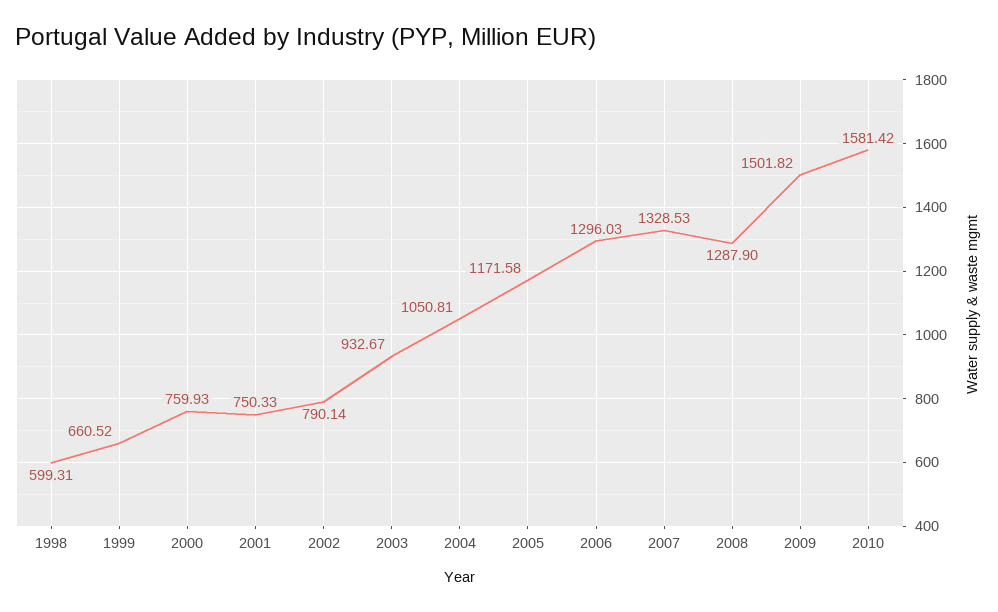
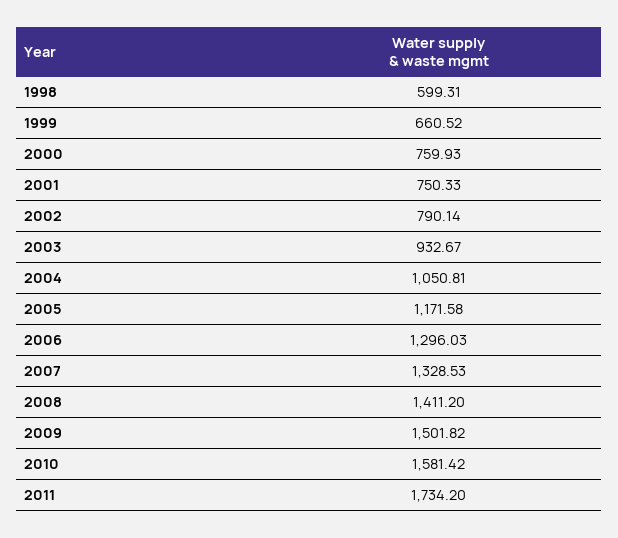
2008: 1287.9 -> 1411.2
2011: none -> 1734.2

